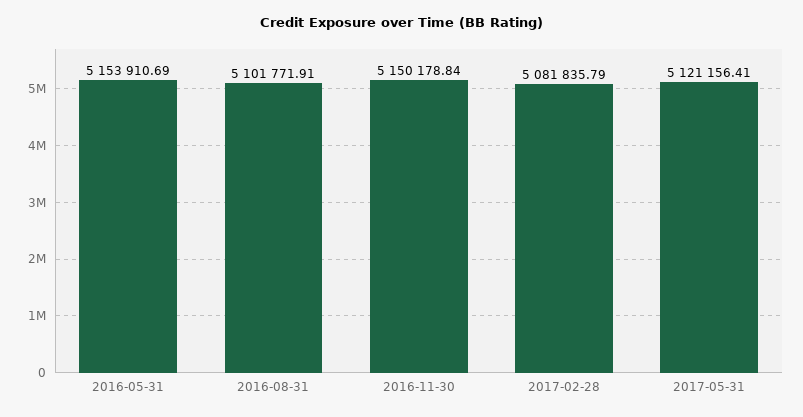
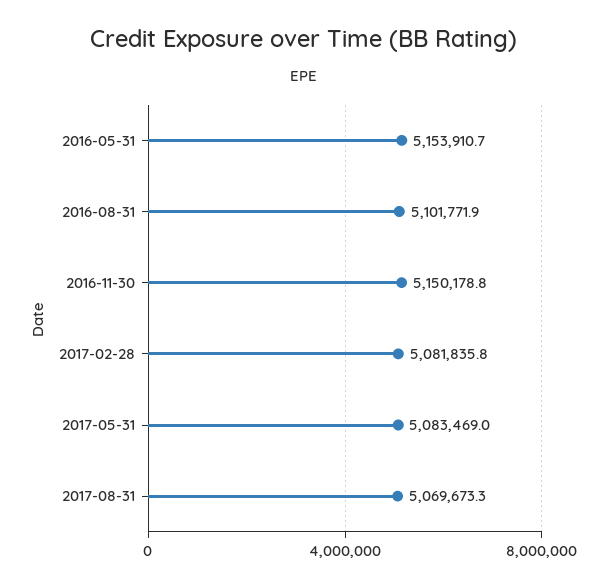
2017-05-31: 5121156.41 -> 5083469
2017-08-31: none -> 5069673.3

